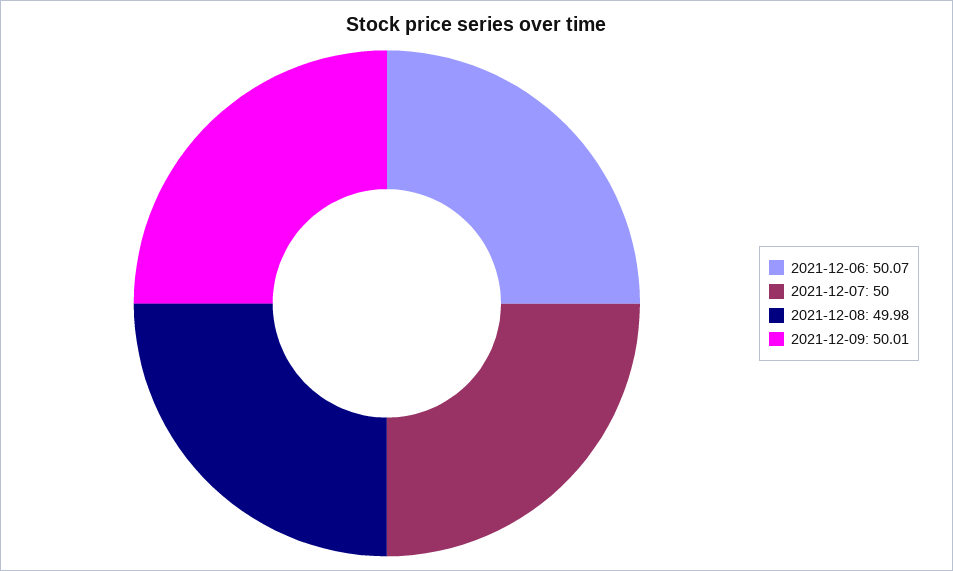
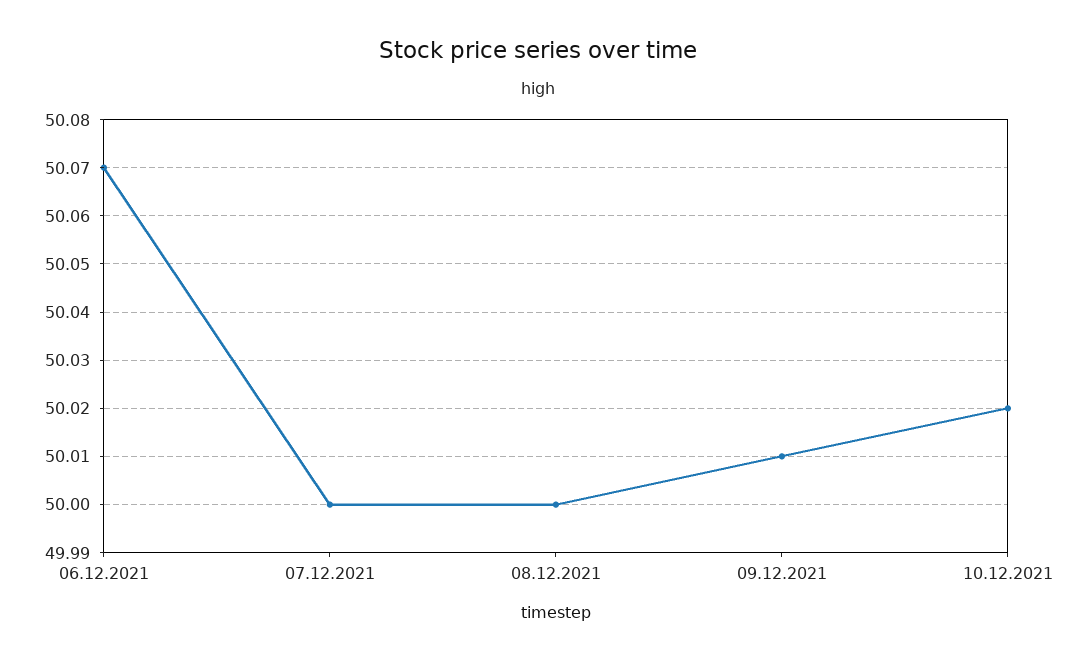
2021-12-08: 49.98 -> 50
10.12.2021: none -> 50.02

